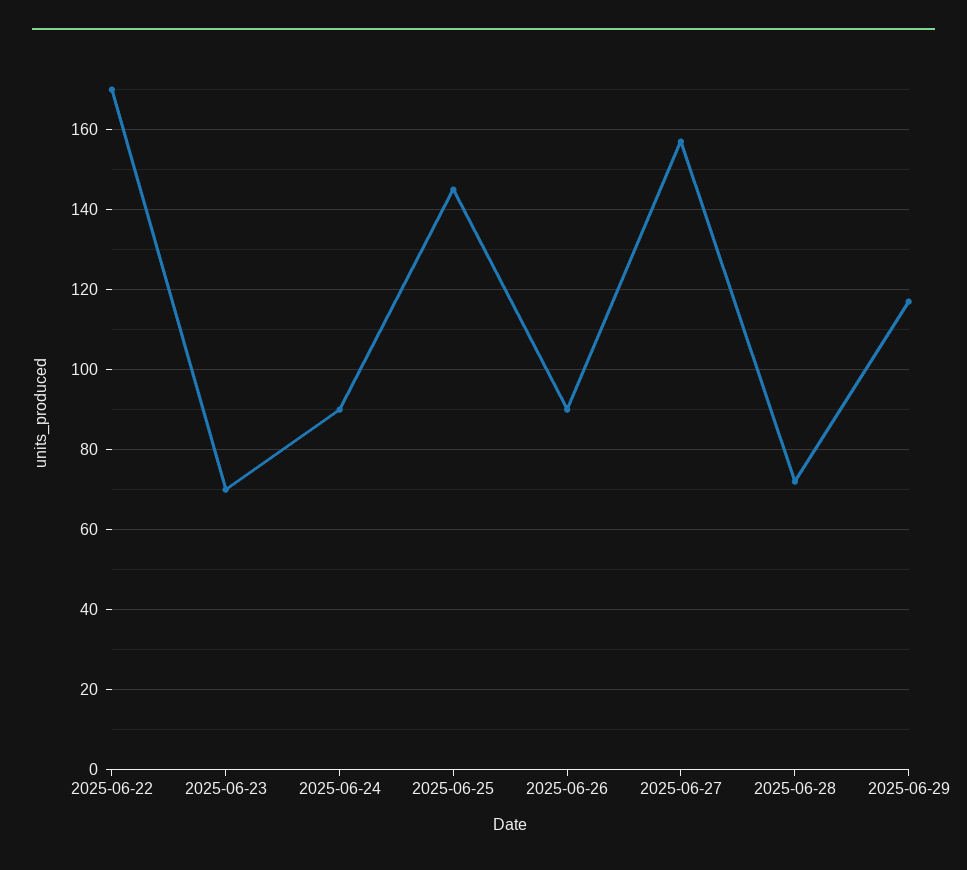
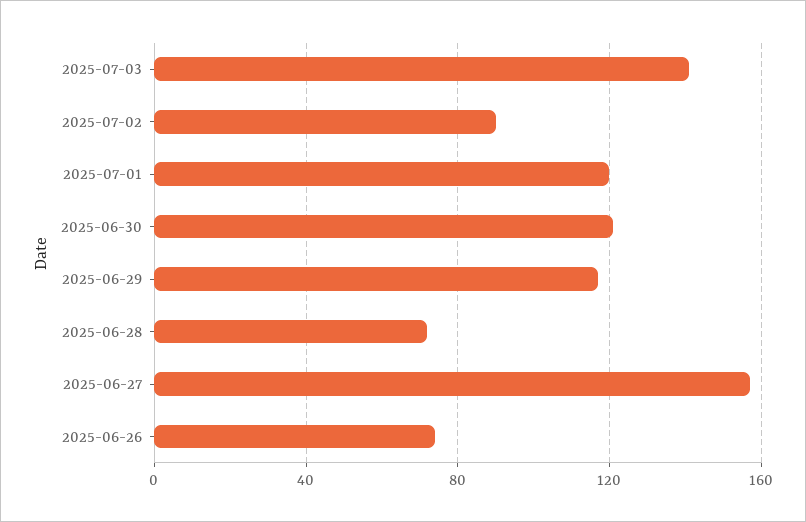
2025-06-22: 170 -> none
2025-06-23: 70 -> none
2025-06-24: 90 -> none
2025-06-25: 145 -> none
2025-06-26: 90 -> 75
2025-07-03: none -> 140
2025-07-02: none -> 90
2025-07-01: none -> 120
2025-06-30: none -> 120

